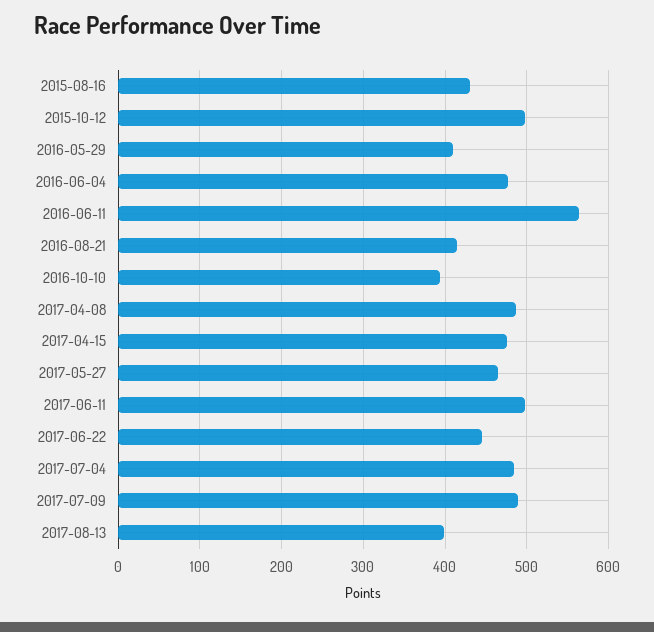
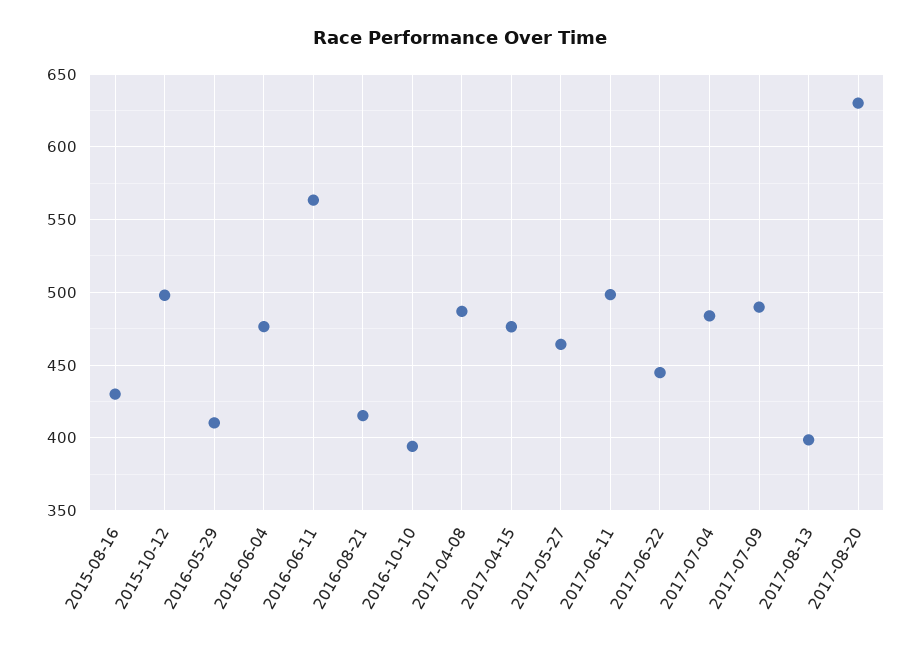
2017-08-20: none -> 630

